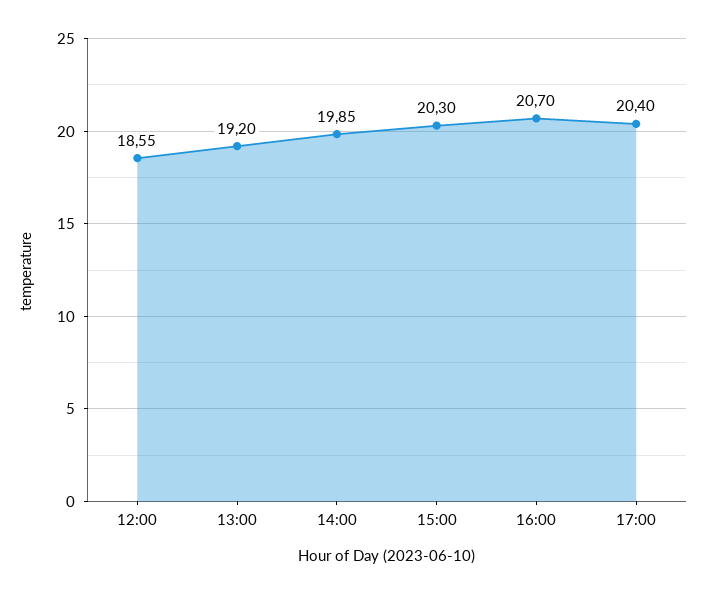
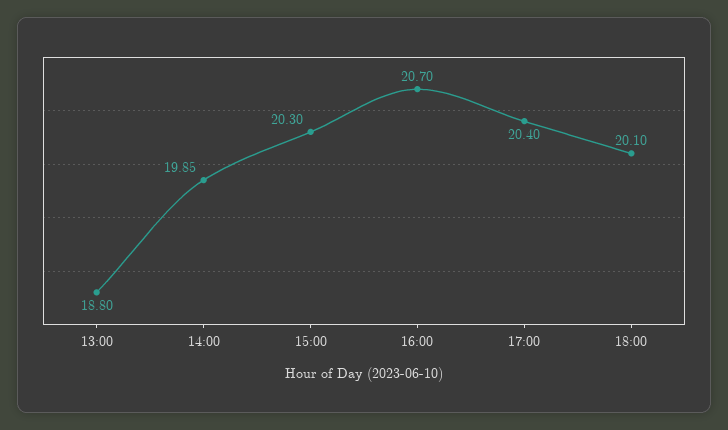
12:00: 18.55 -> none
13:00: 19.2 -> 18.8
18:00: none -> 20.1

